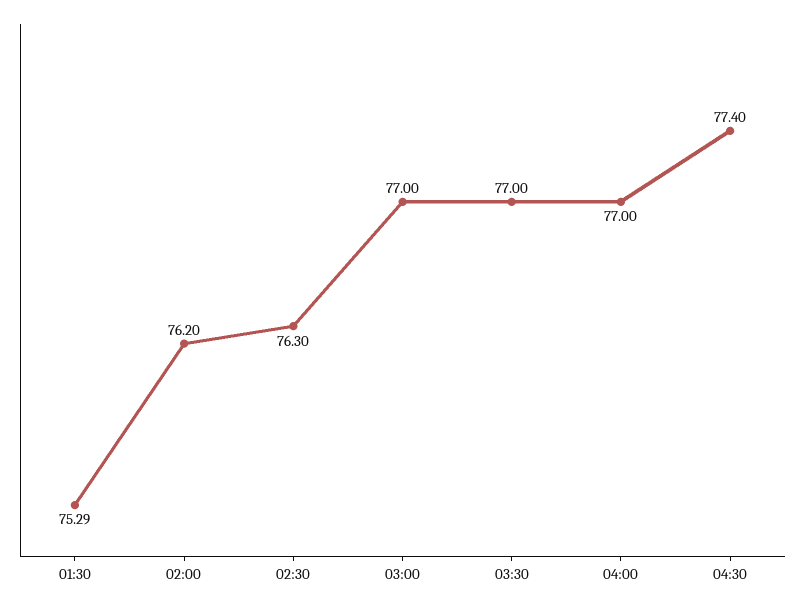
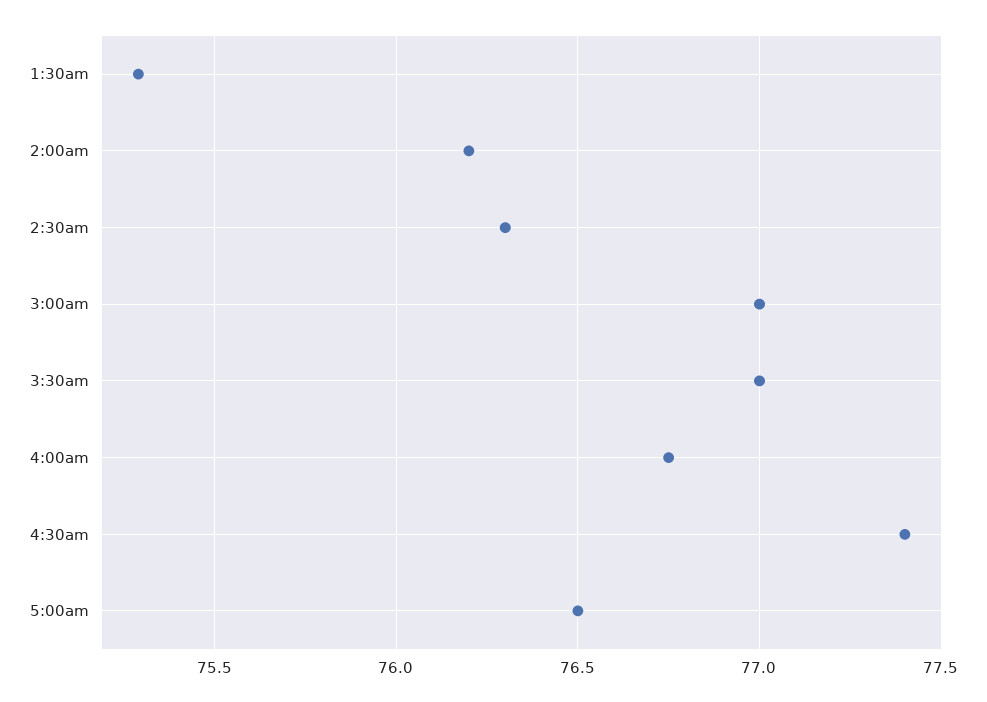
04:00: 77 -> 76.75
5:00am: none -> 76.5

